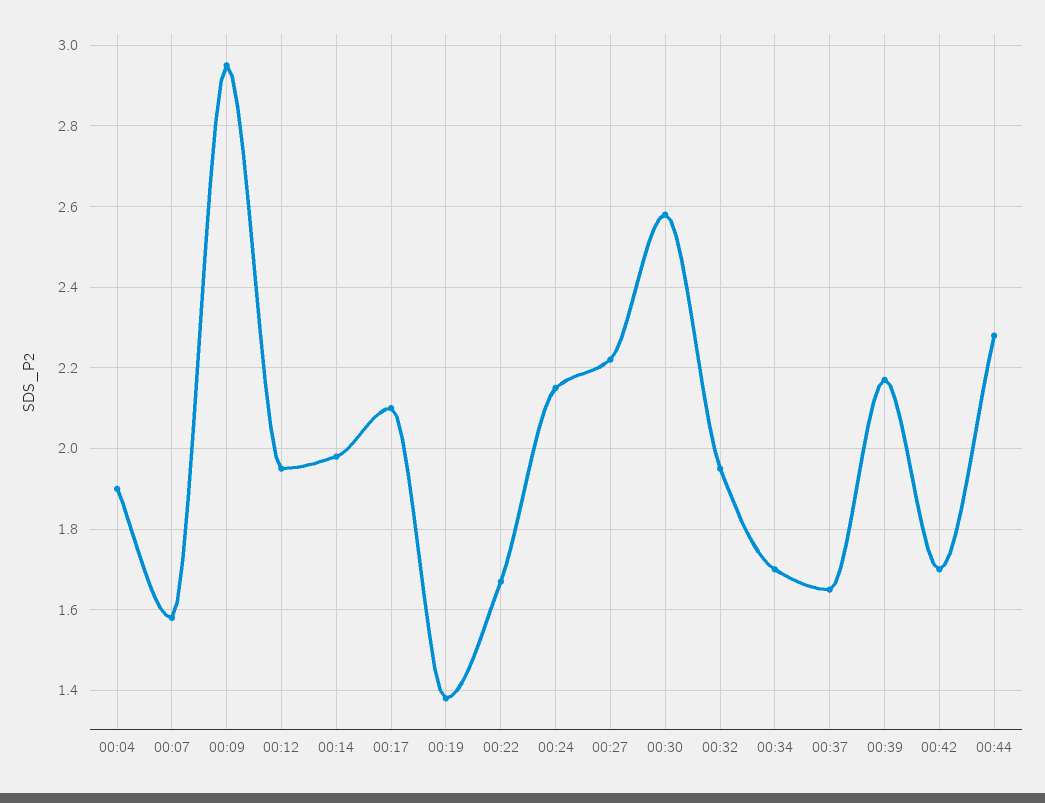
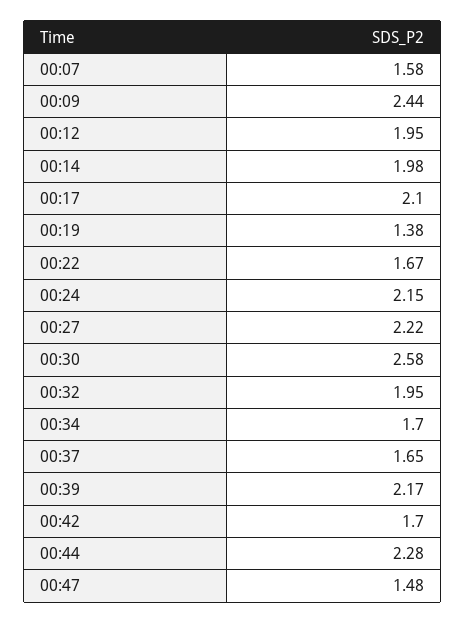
00:04: 1.9 -> none
00:09: 2.95 -> 2.44
00:47: none -> 1.48

